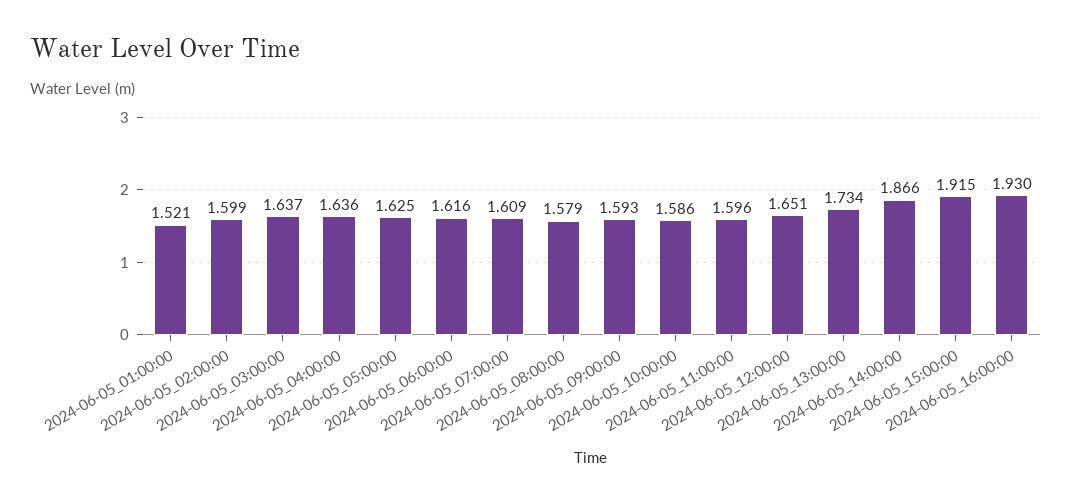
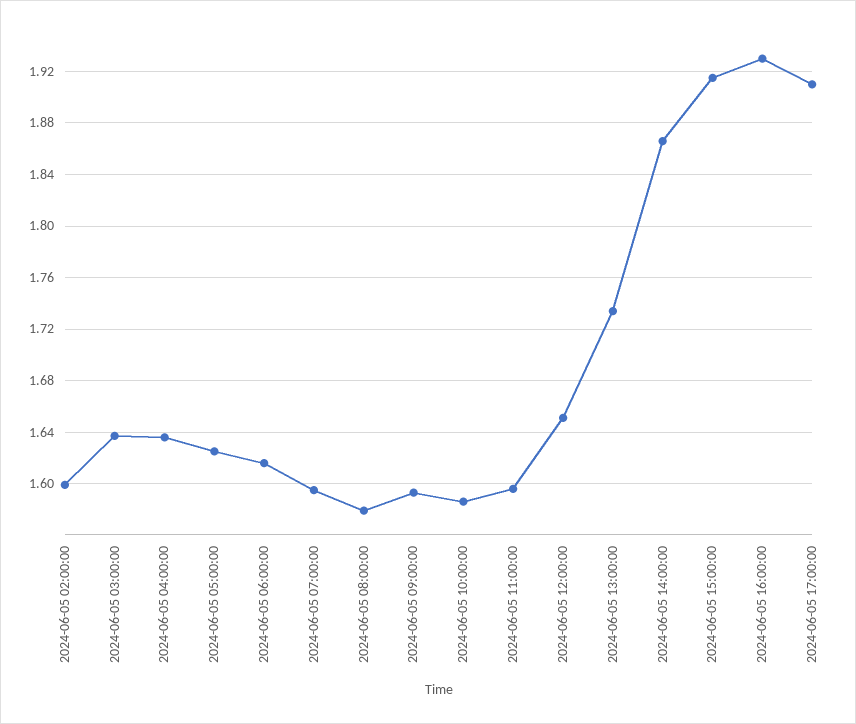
2024-06-05_01:00:00: 1.521 -> none
2024-06-05_07:00:00: 1.609 -> 1.595
2024-06-05 17:00:00: none -> 1.91

